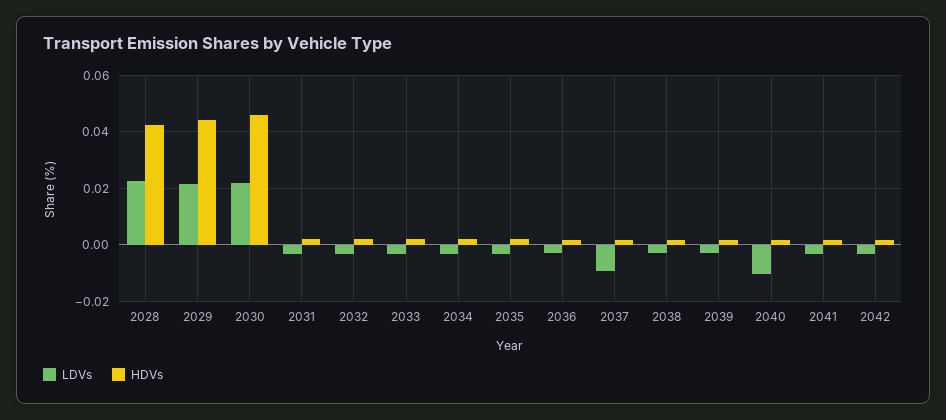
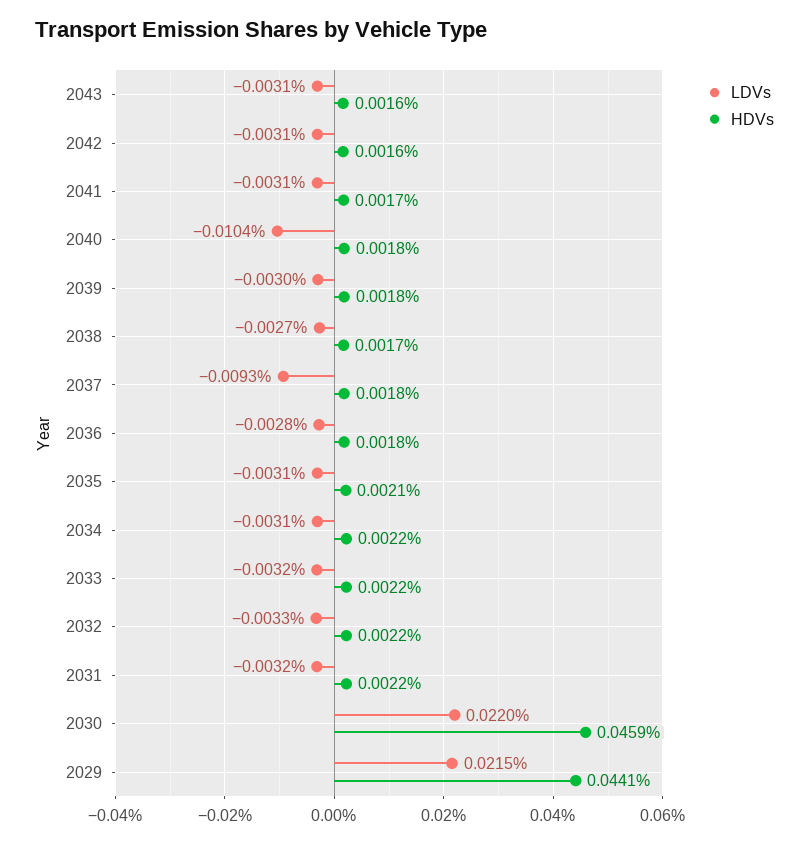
LDVs, 2028: 0.0225 -> none
HDVs, 2028: 0.0425 -> none
LDVs, 2043: none -> -0.0031
HDVs, 2043: none -> 0.0016

